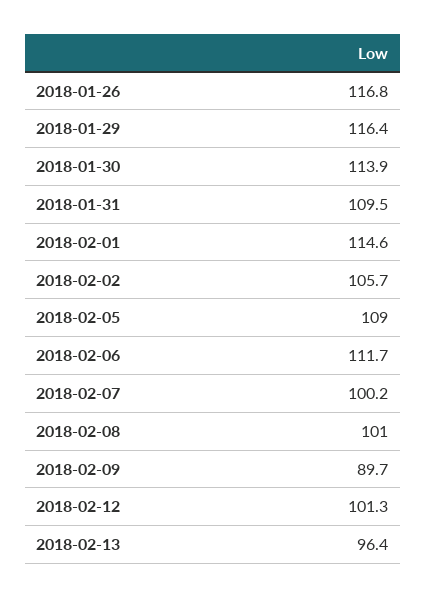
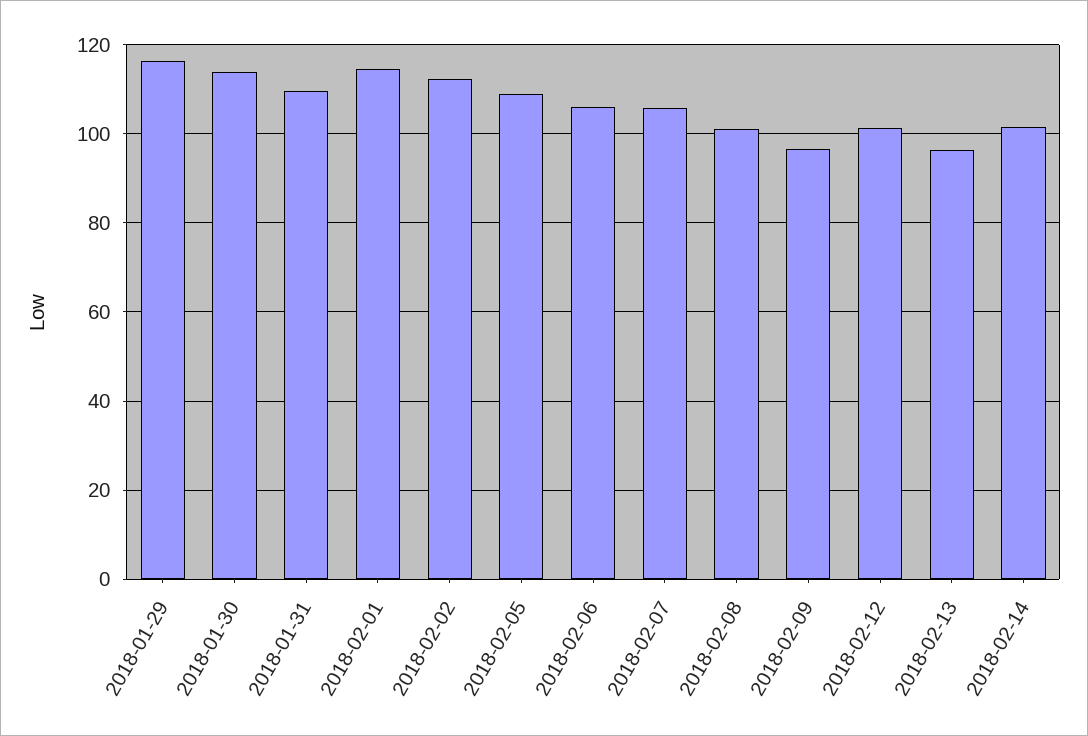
2018-01-26: 116.8 -> none
2018-02-02: 105.7 -> 112
2018-02-06: 111.7 -> 106
2018-02-07: 100.2 -> 106
2018-02-09: 89.7 -> 96
2018-02-14: none -> 102

